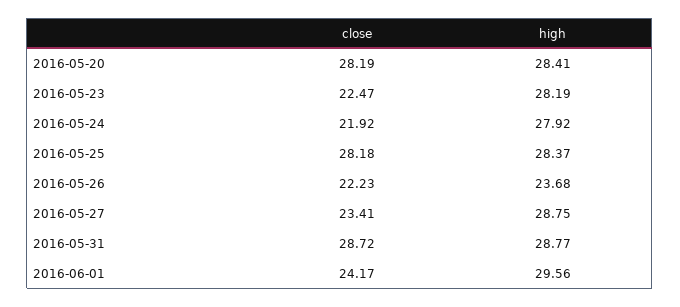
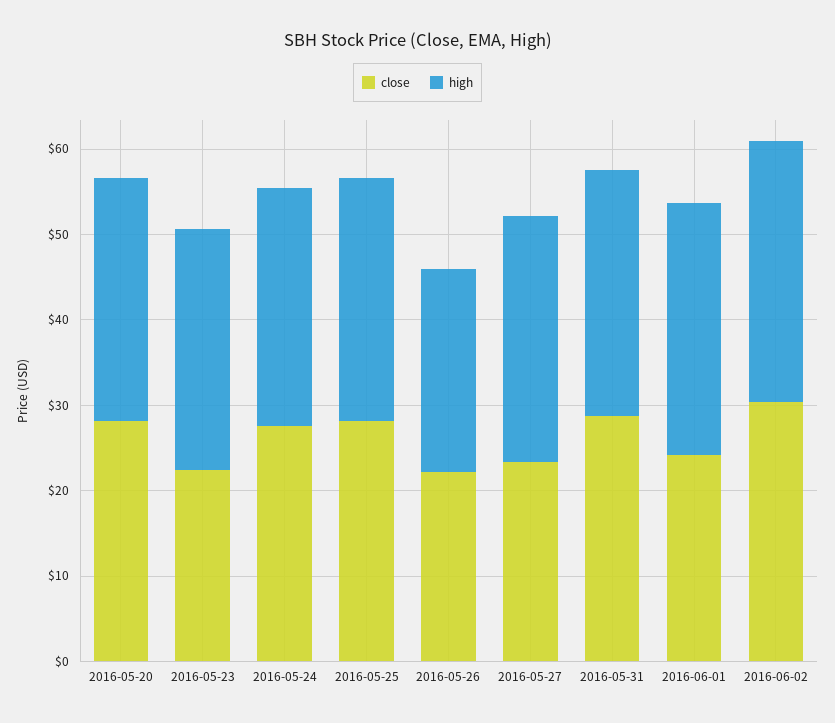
close, 2016-05-24: 21.92 -> 28
close, 2016-06-02: none -> 30
high, 2016-06-02: none -> 30

